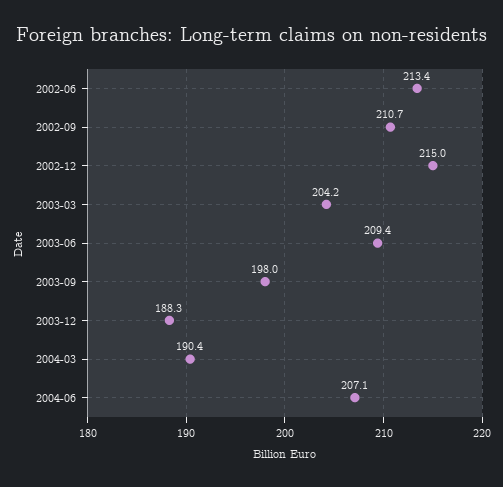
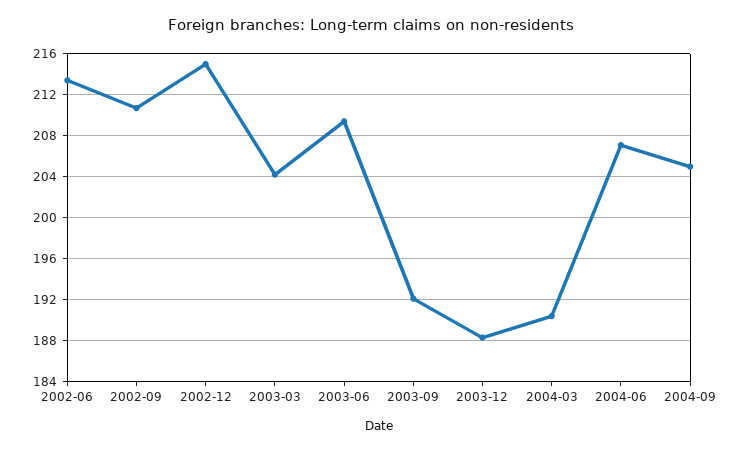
2003-09: 198 -> 192
2004-09: none -> 205

